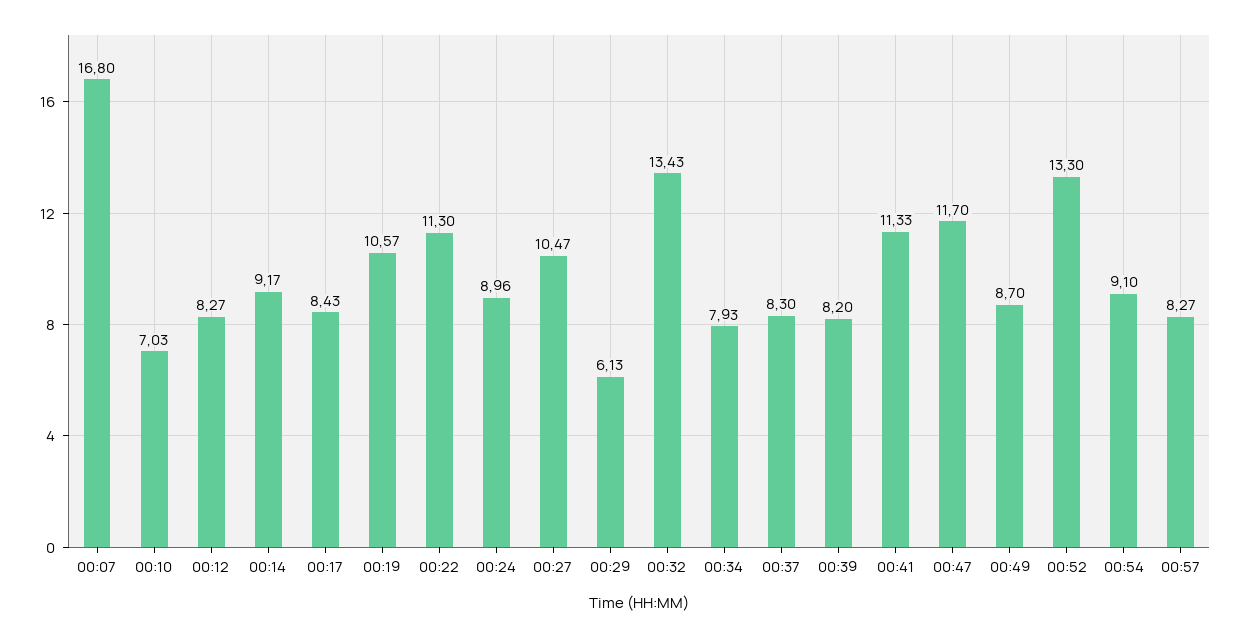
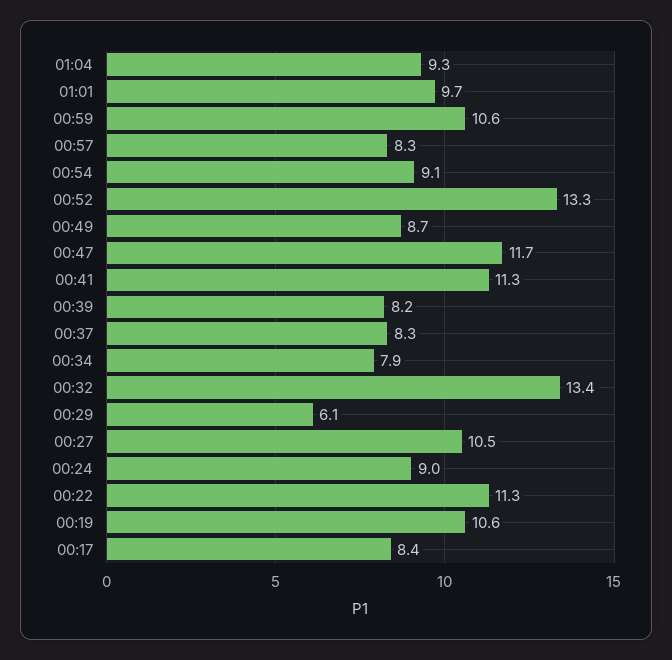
00:07: 16.8 -> none
00:10: 7.03 -> none
00:12: 8.27 -> none
00:14: 9.17 -> none
01:04: none -> 9.3
01:01: none -> 9.7
00:59: none -> 10.6

